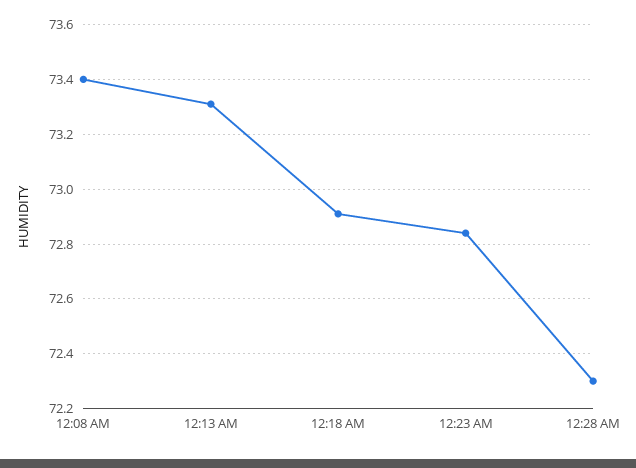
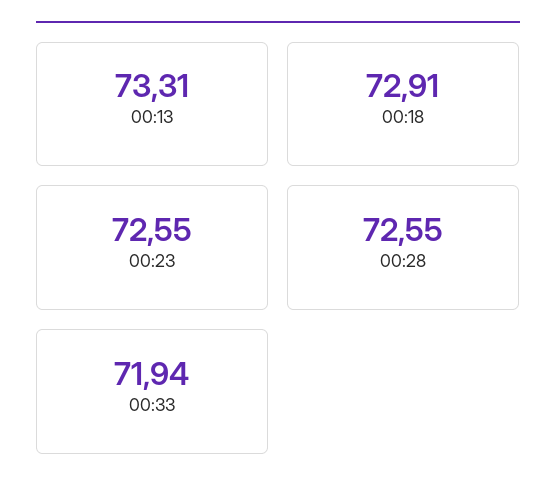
12:08 AM: 73.4 -> none
12:23 AM: 72.85 -> 72.55
12:28 AM: 72.3 -> 72.55
00:33: none -> 71.94

